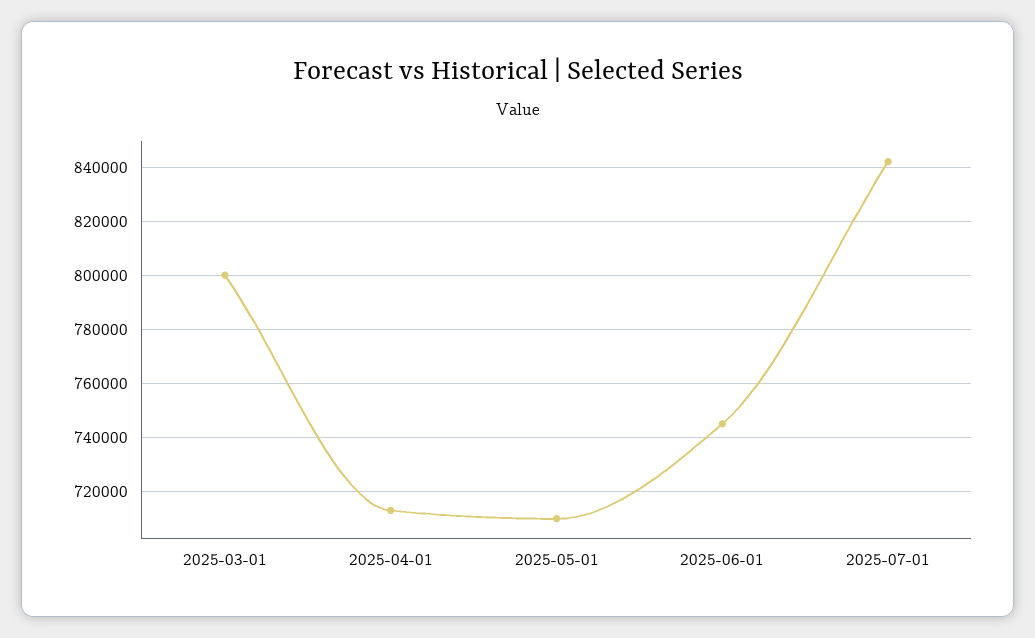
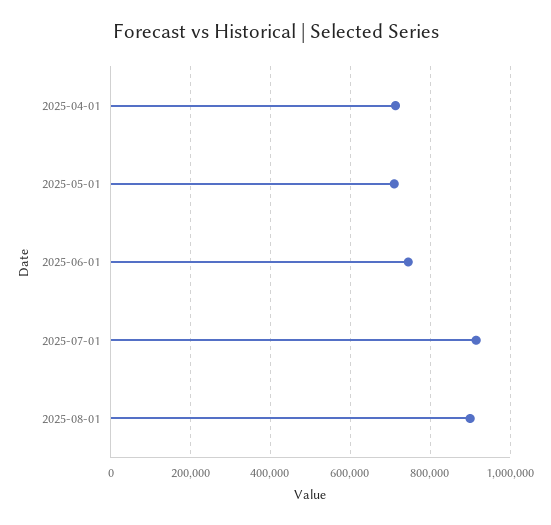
2025-03-01: 800000 -> none
2025-07-01: 842500 -> 920000
2025-08-01: none -> 900000

